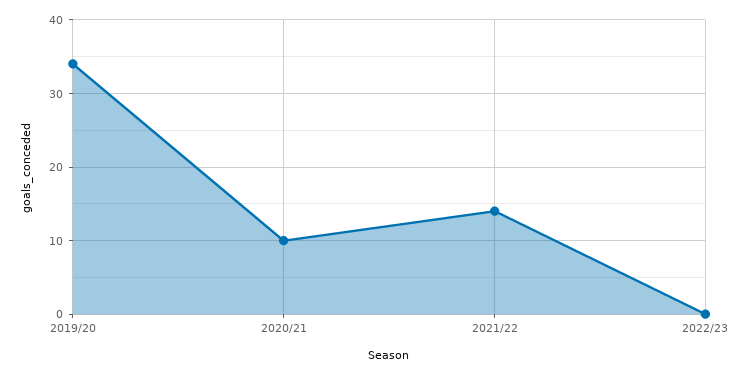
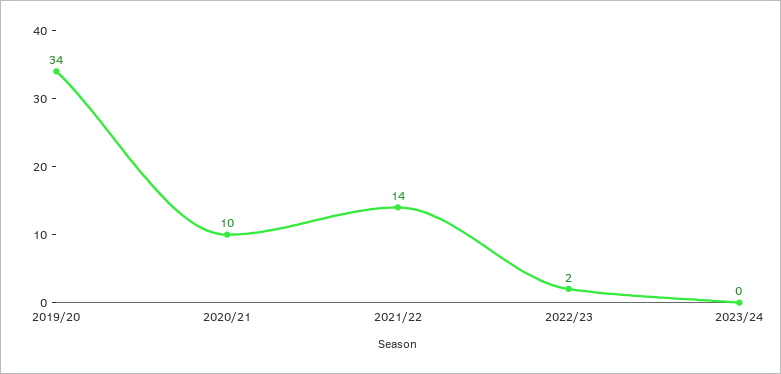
2022/23: 0 -> 2
2023/24: none -> 0

